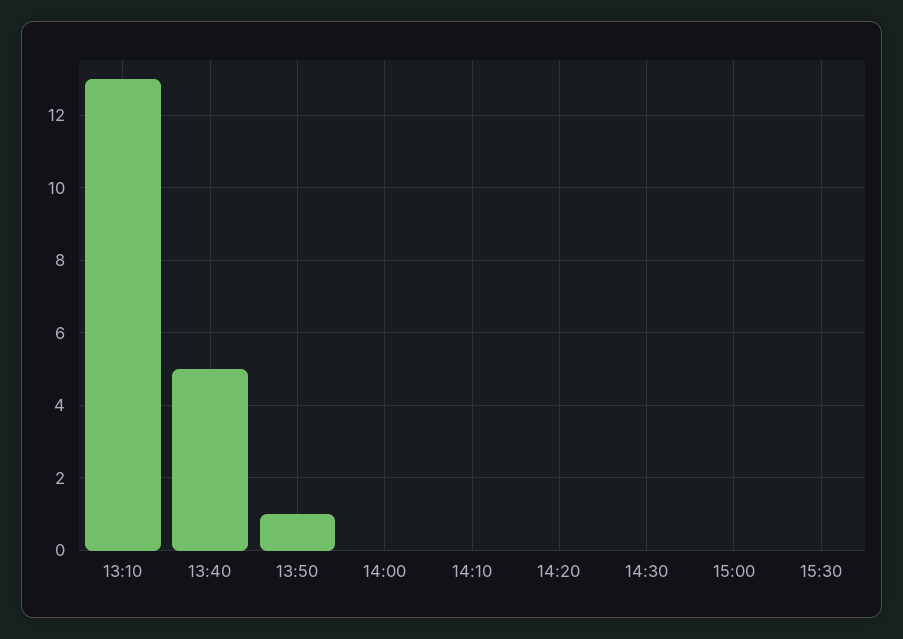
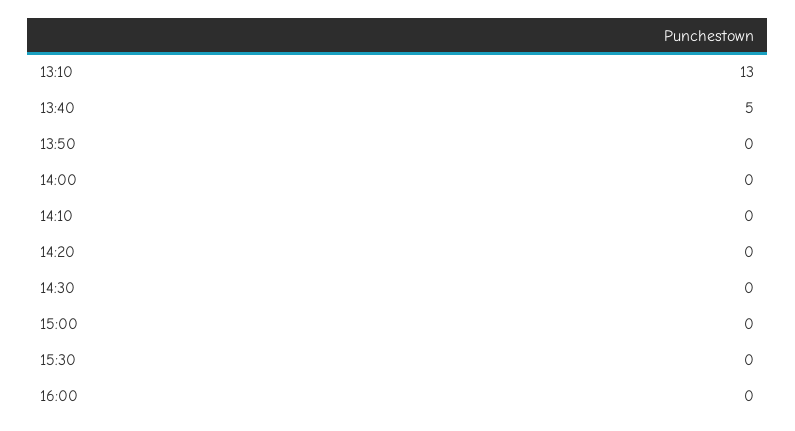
13:50: 1 -> 0
16:00: none -> 0

